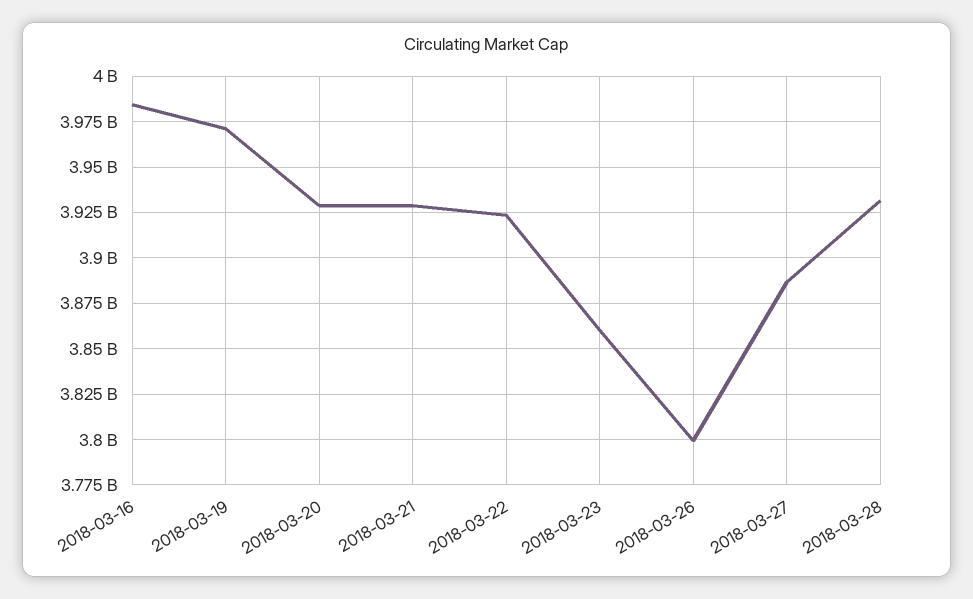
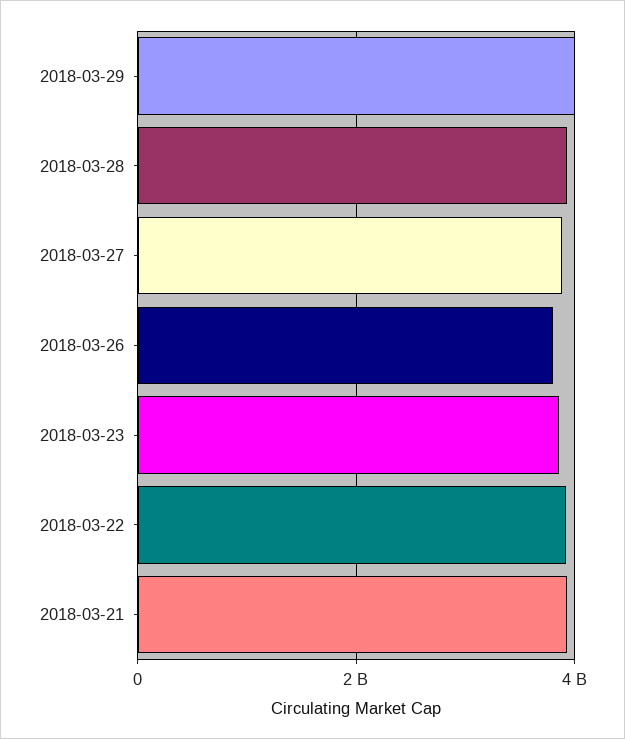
2018-03-16: 3985000000 -> none
2018-03-19: 3970000000 -> none
2018-03-20: 3930000000 -> none
2018-03-29: none -> 4000000000

